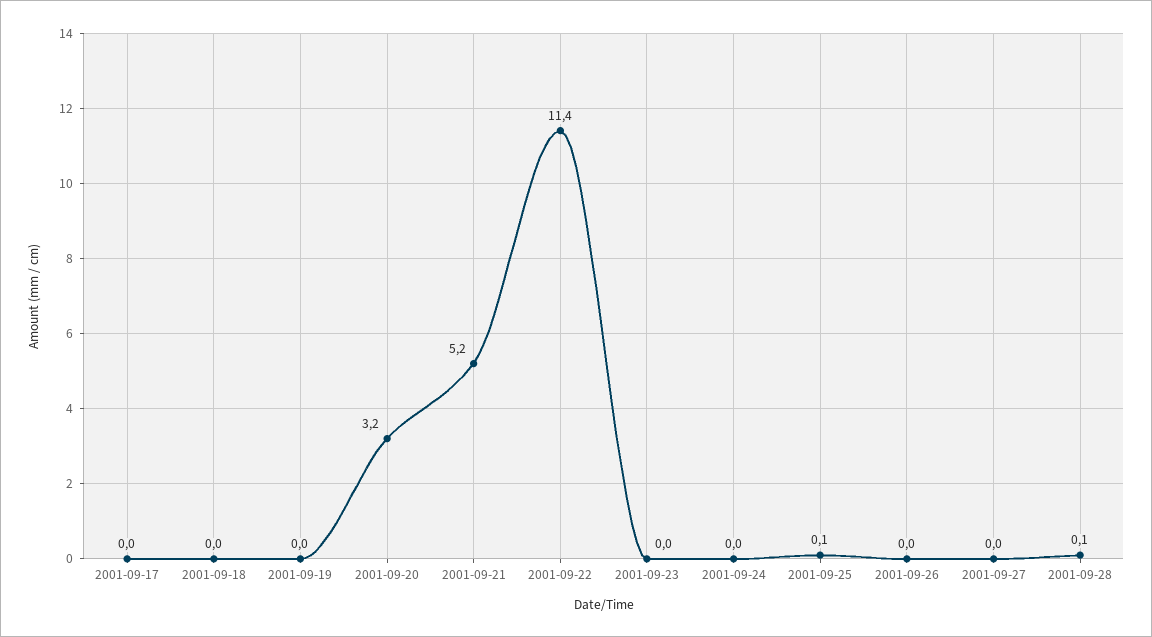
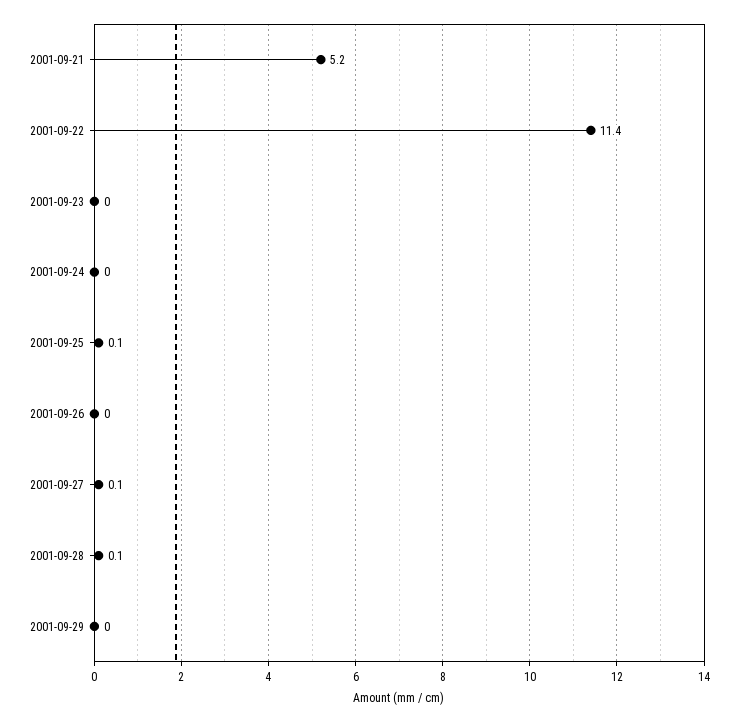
2001-09-17: 0 -> none
2001-09-18: 0 -> none
2001-09-19: 0 -> none
2001-09-20: 3.2 -> none
2001-09-27: 0 -> 0.1
2001-09-29: none -> 0

